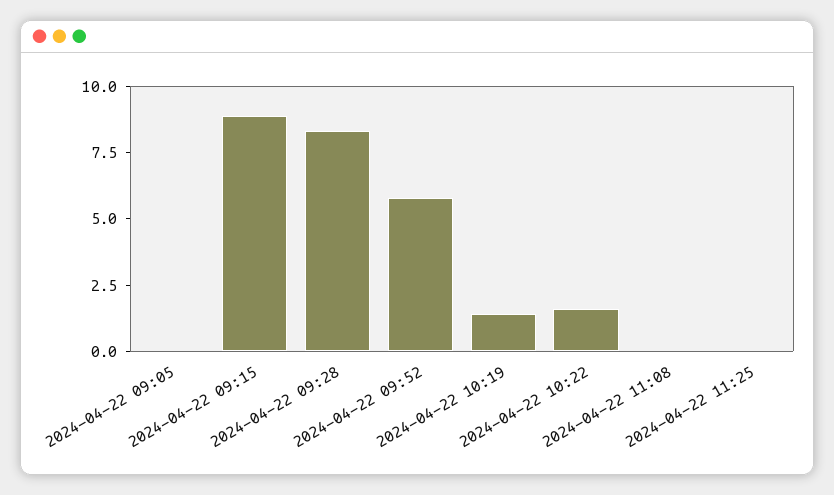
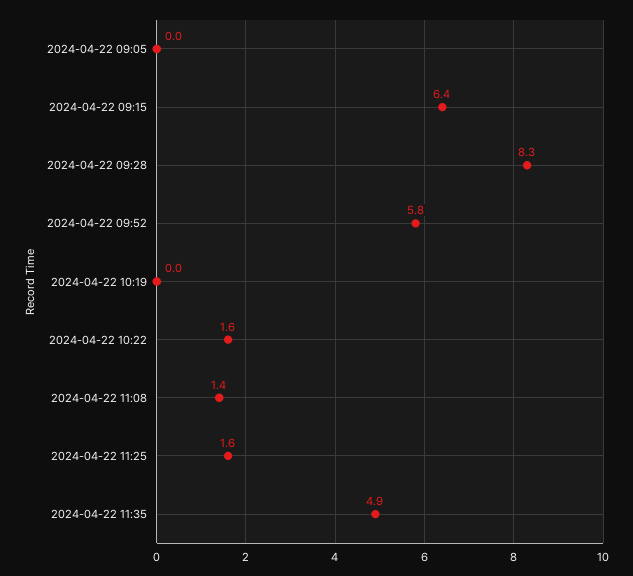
2024-04-22 09:15: 9 -> 6.4
2024-04-22 10:19: 1.5 -> 0
2024-04-22 11:08: 0 -> 1.4
2024-04-22 11:25: 0 -> 1.6
2024-04-22 11:35: none -> 4.9

